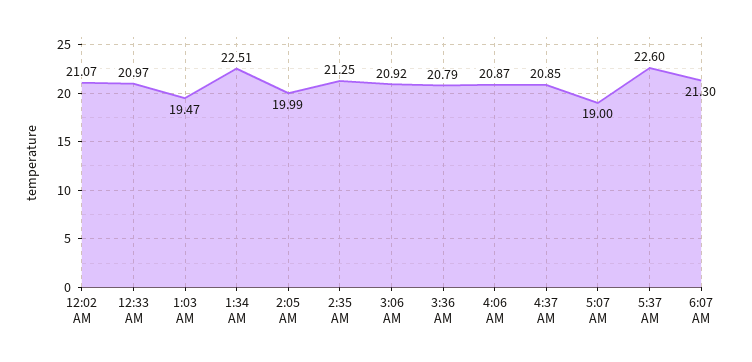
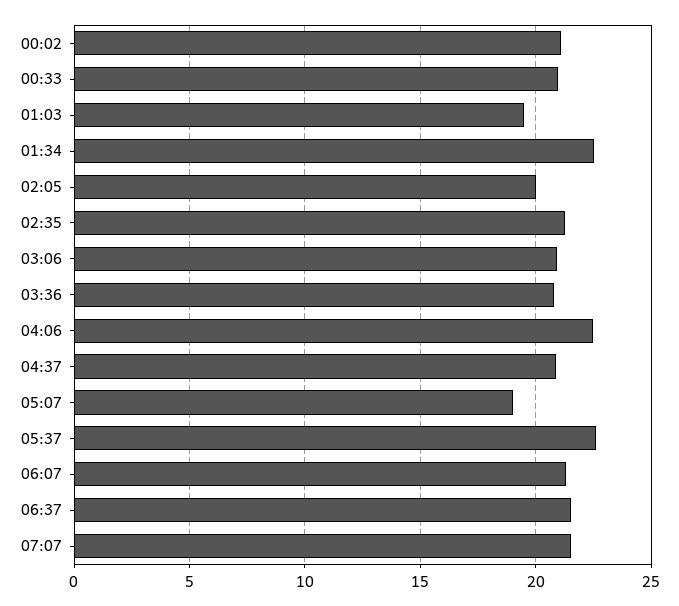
4:06 AM: 20.87 -> 22.5
06:37: none -> 21.5
07:07: none -> 21.5

